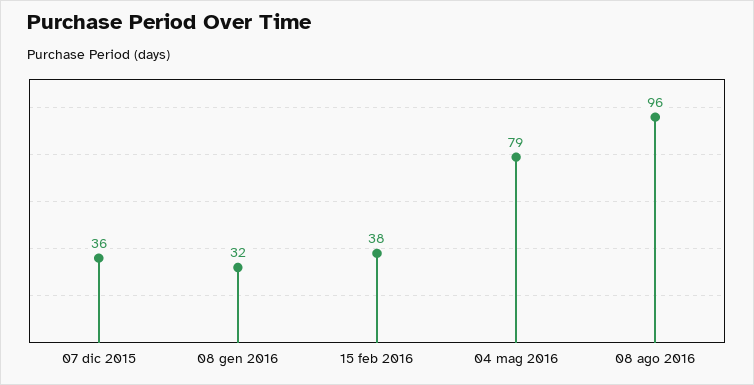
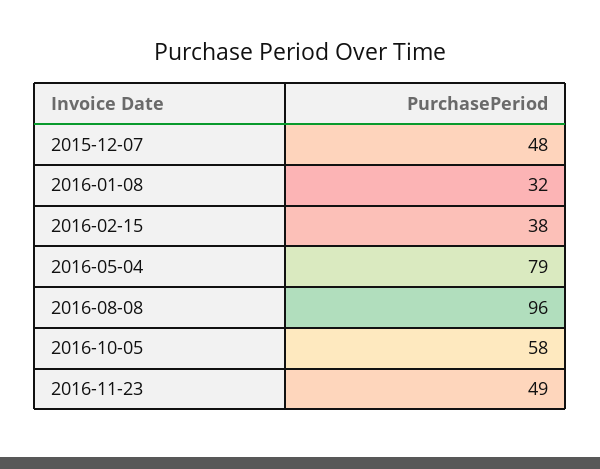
07 dic 2015: 36 -> 48
2016-10-05: none -> 58
2016-11-23: none -> 49

